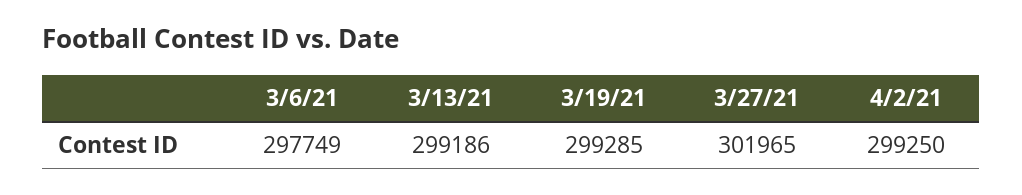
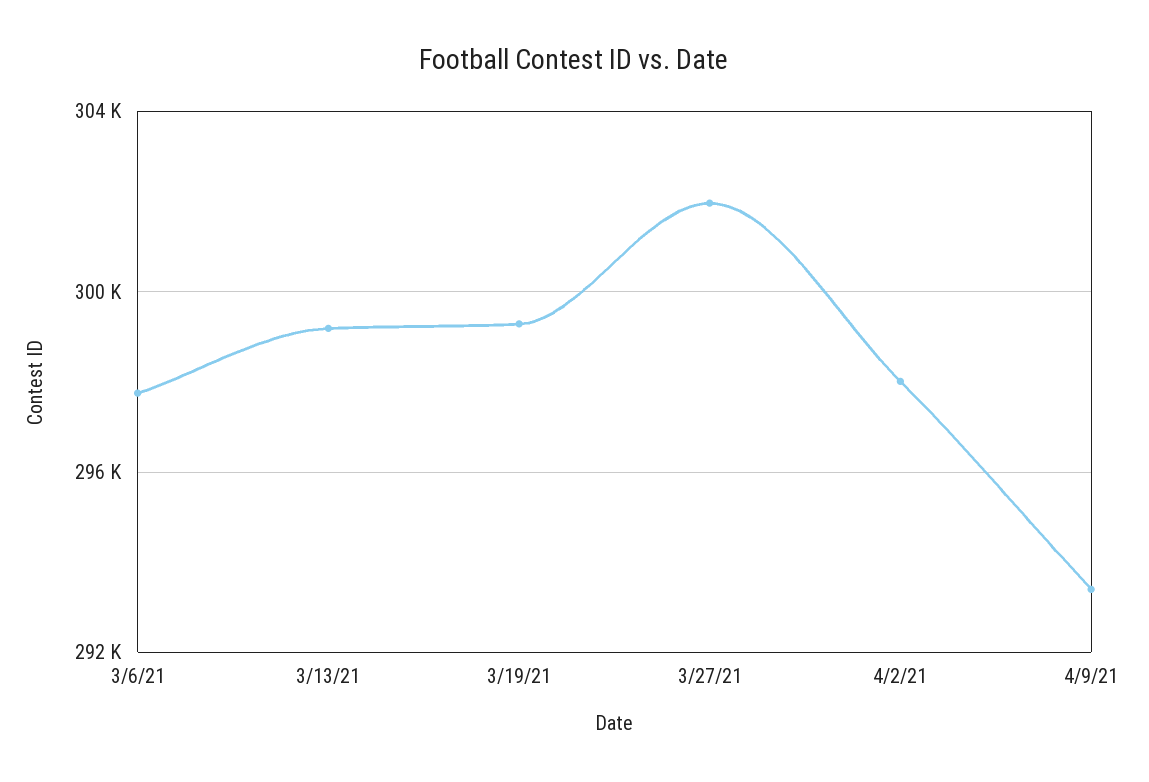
4/2/21: 299250 -> 298000
4/9/21: none -> 293500

